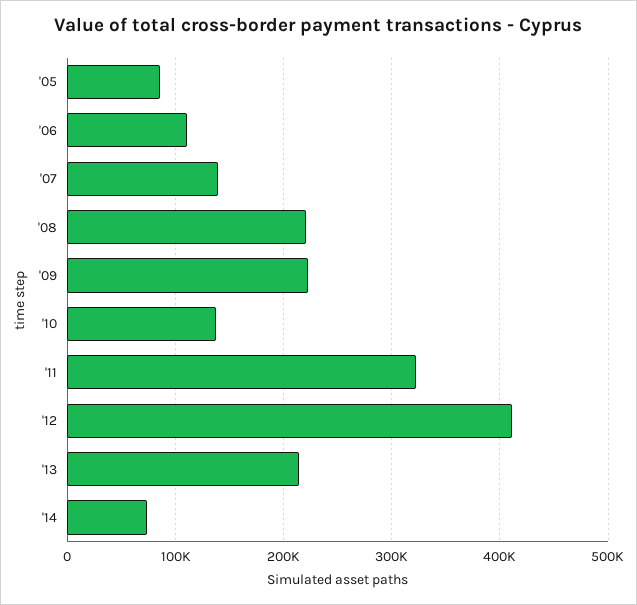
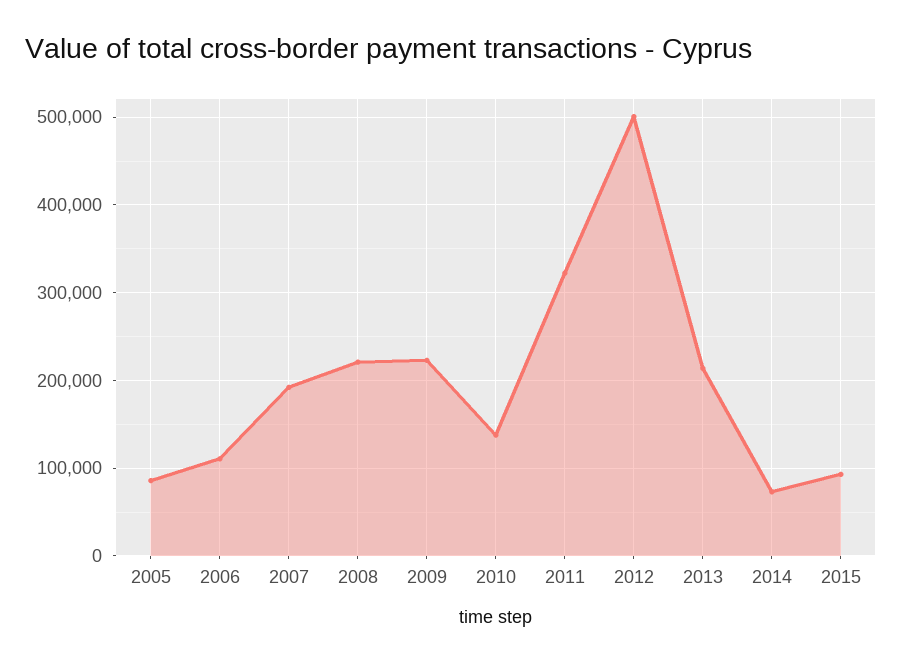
'07: 140000 -> 190000
'12: 410000 -> 500000
2015: none -> 90000

